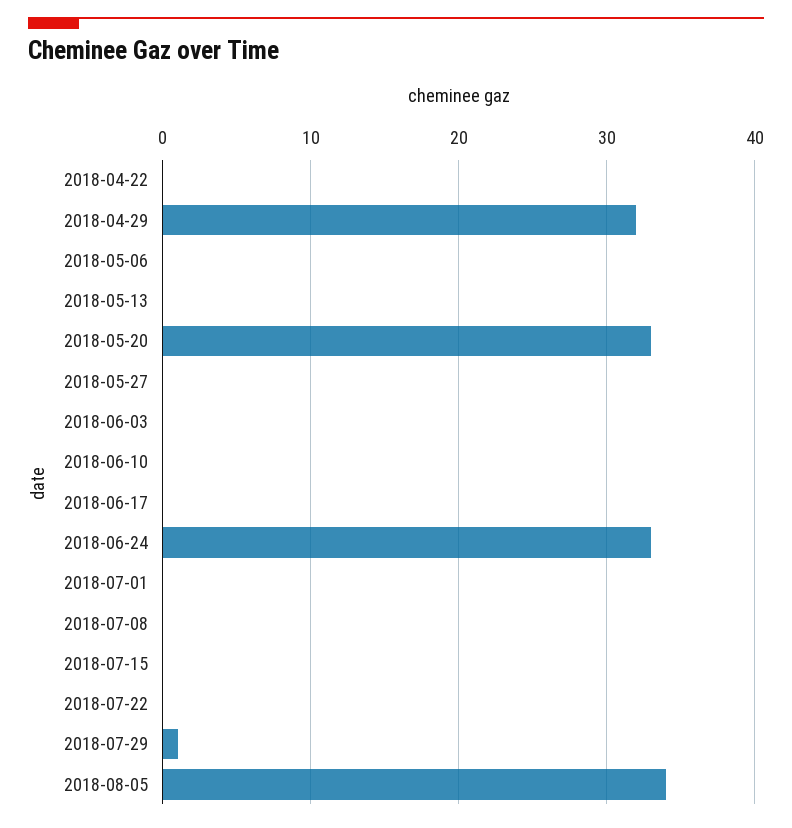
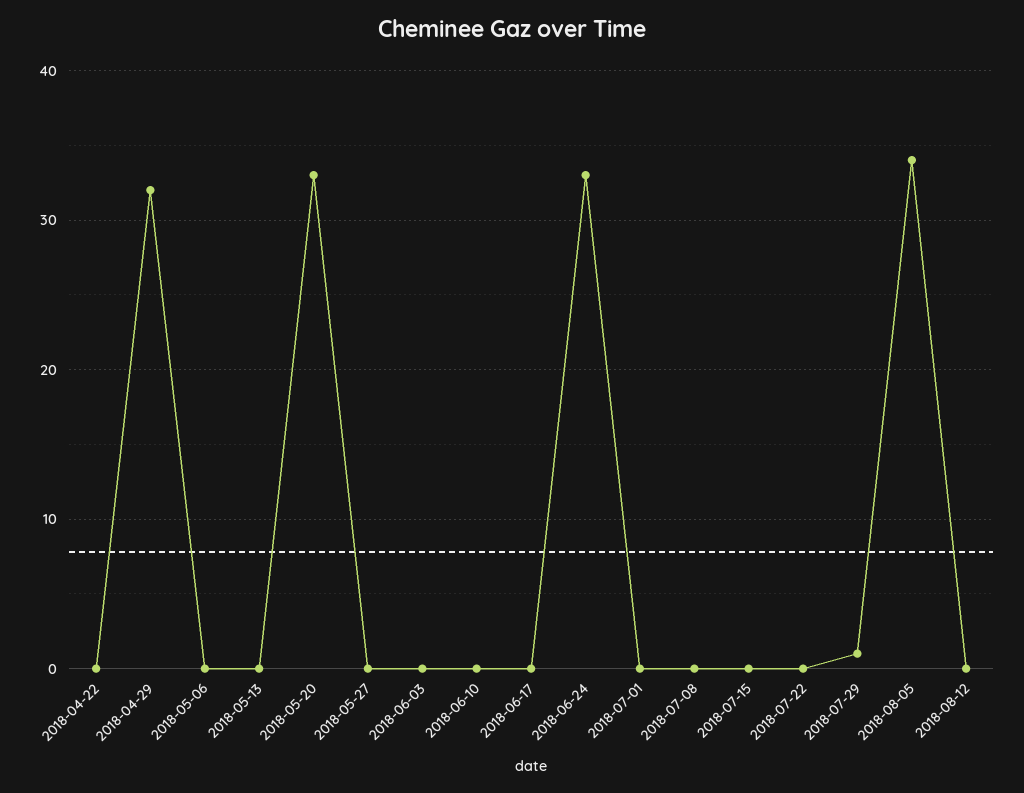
2018-08-12: none -> 0

